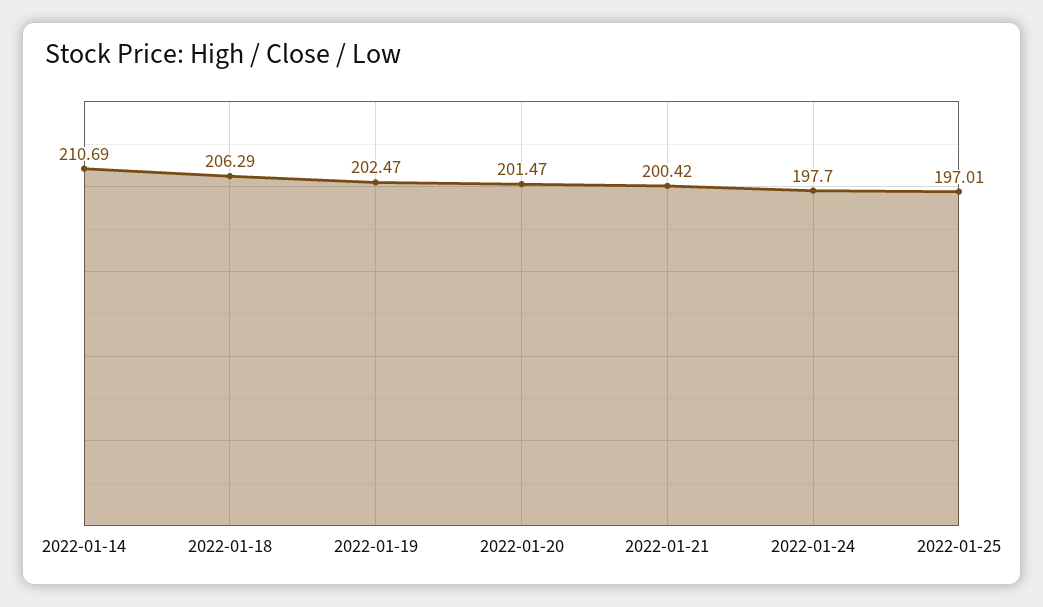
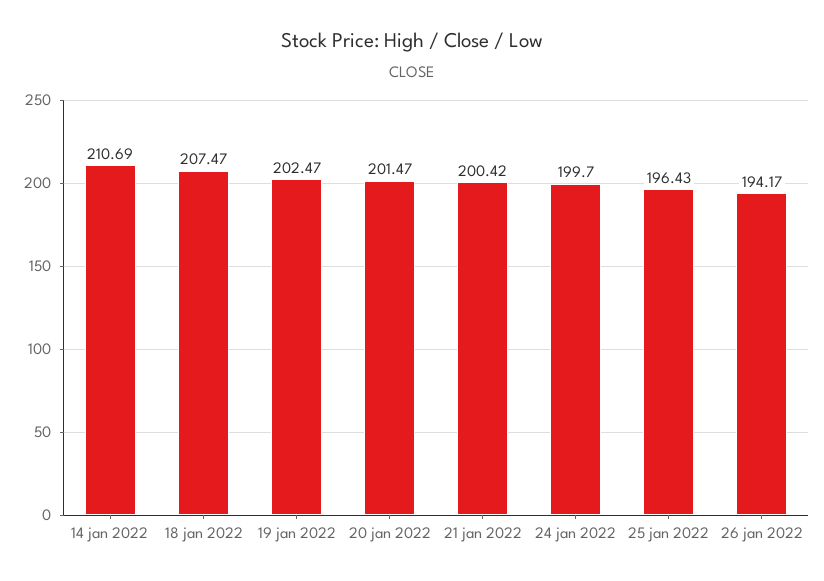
2022-01-18: 206.29 -> 207.47
2022-01-24: 197.7 -> 199.7
2022-01-25: 197.01 -> 196.43
26 jan 2022: none -> 194.17

